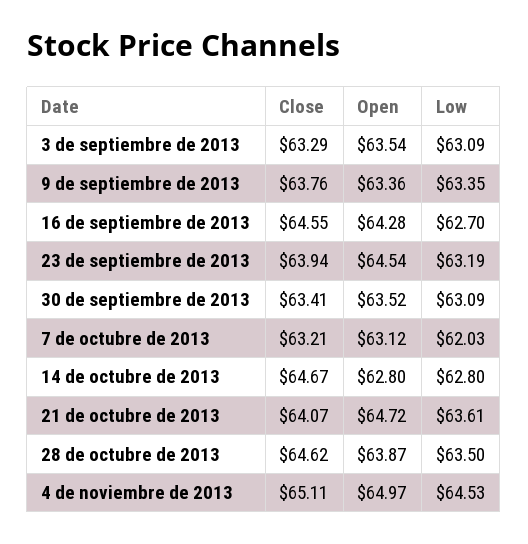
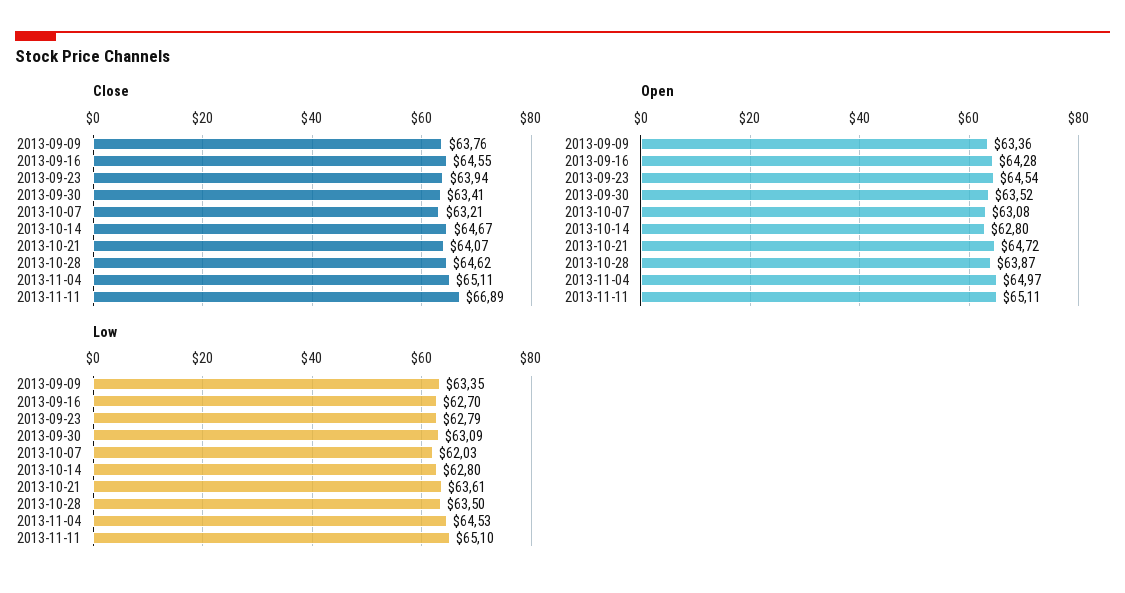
Close, 3 de septiembre de 2013: 63.29 -> none
Open, 3 de septiembre de 2013: 63.54 -> none
Low, 3 de septiembre de 2013: 63.09 -> none
Low, 23 de septiembre de 2013: 63.19 -> 62.79
Open, 7 de octubre de 2013: 63.12 -> 63.08
Close, 2013-11-11: none -> 66.89
Open, 2013-11-11: none -> 65.11
Low, 2013-11-11: none -> 65.1

